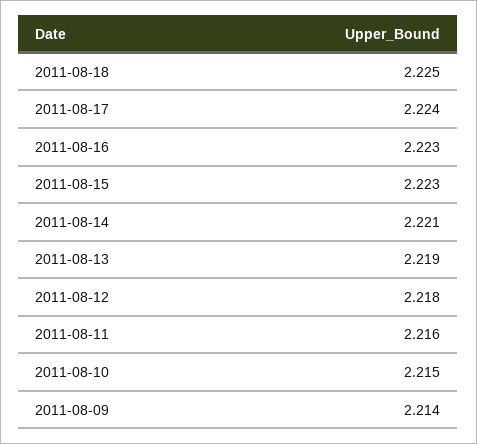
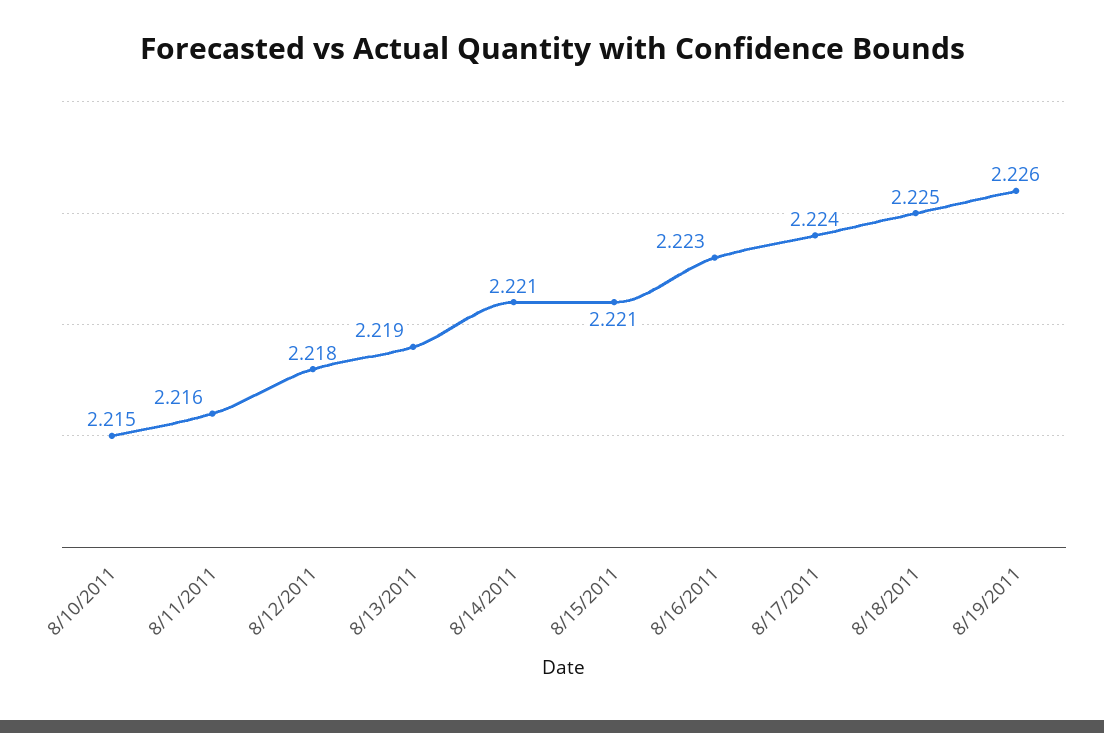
2011-08-15: 2.223 -> 2.221
2011-08-09: 2.214 -> none
8/19/2011: none -> 2.226

